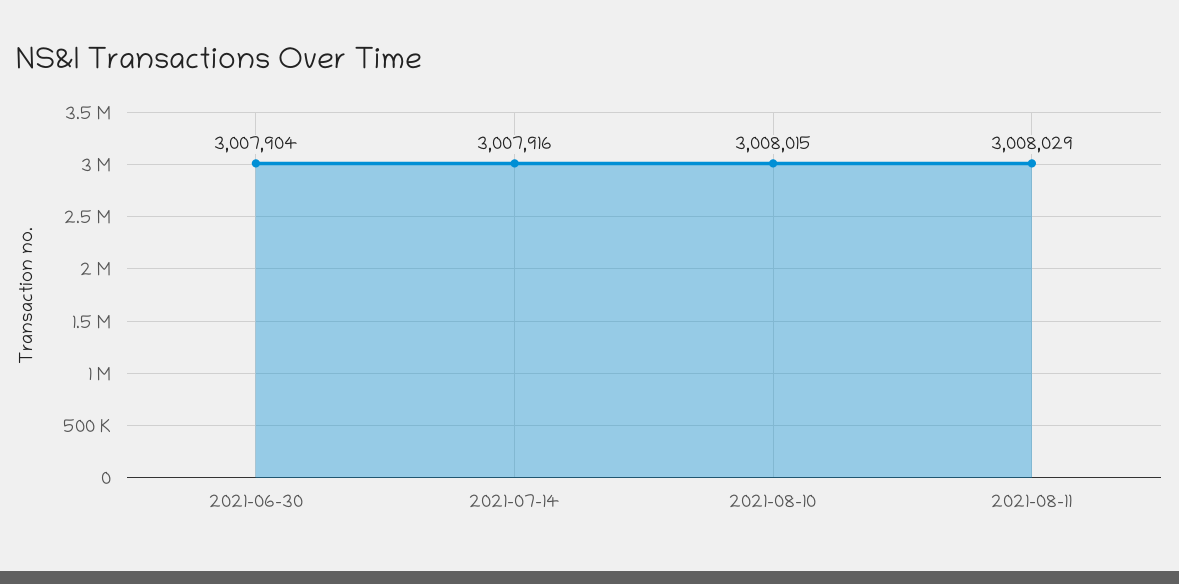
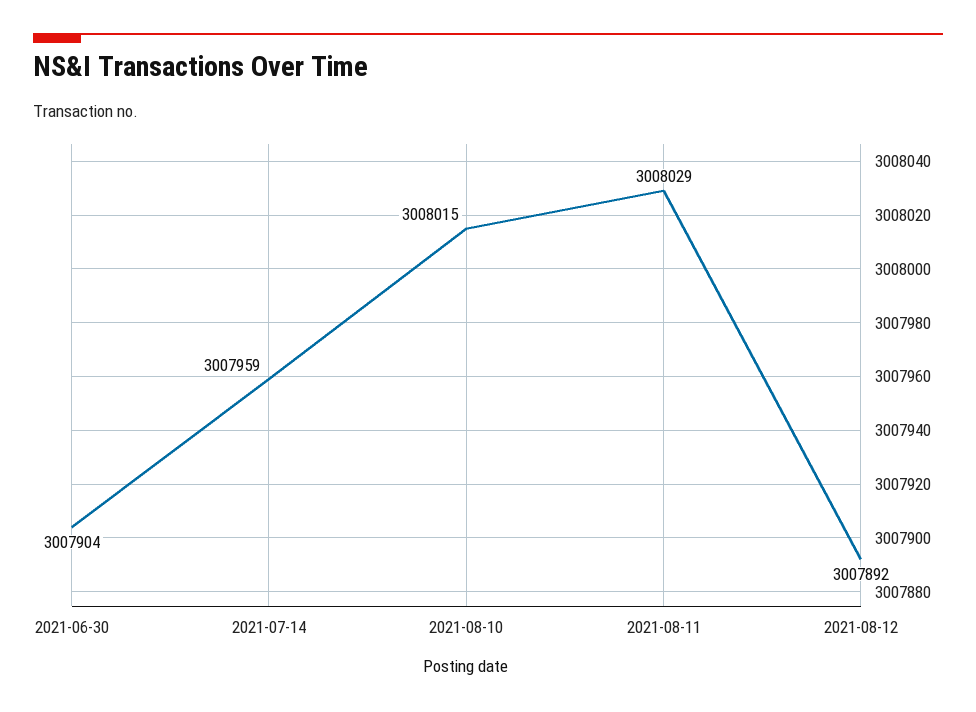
2021-07-14: 3007916 -> 3007959
2021-08-12: none -> 3007892

